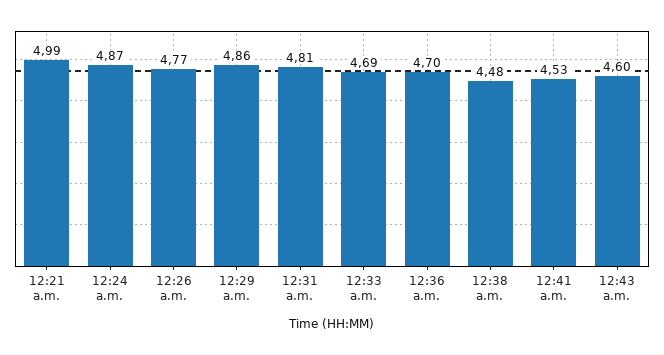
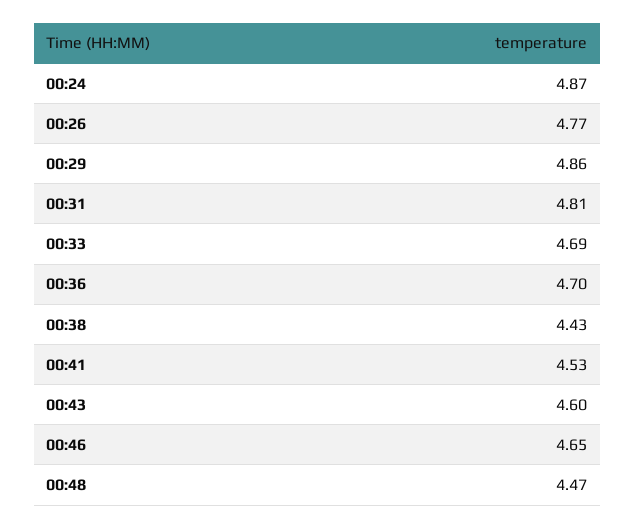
12:21 a.m.: 4.99 -> none
12:38 a.m.: 4.48 -> 4.43
00:46: none -> 4.65
00:48: none -> 4.47

